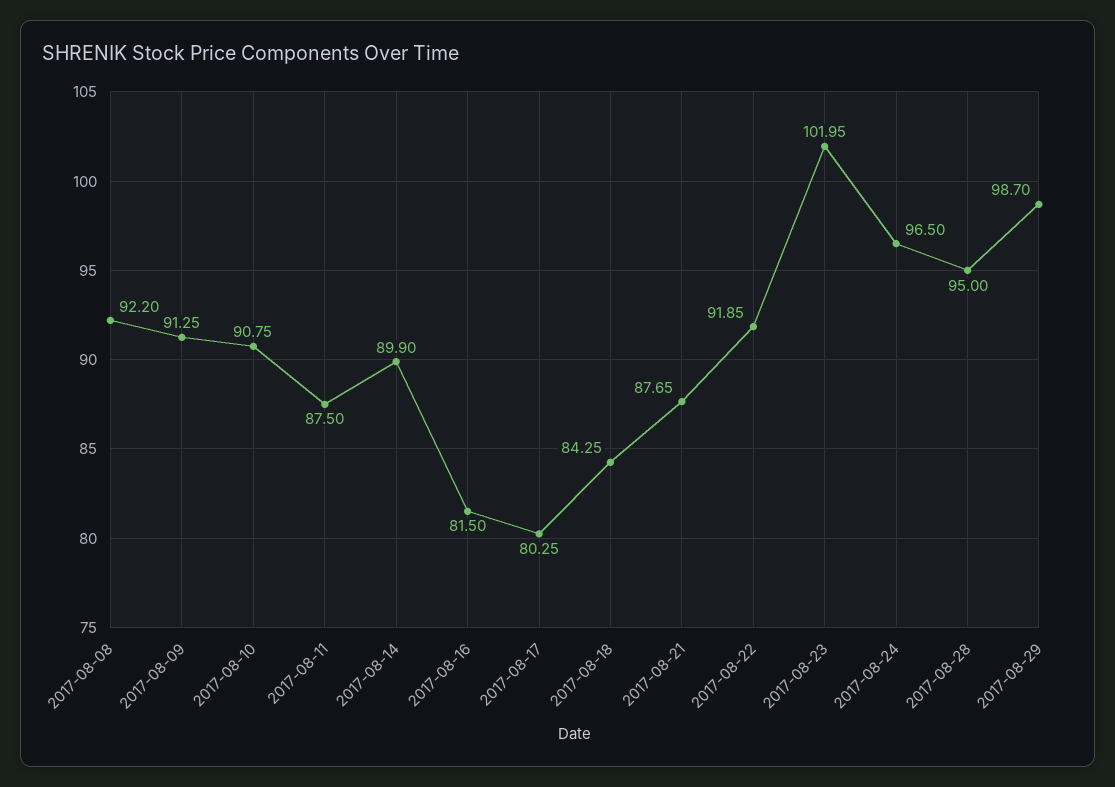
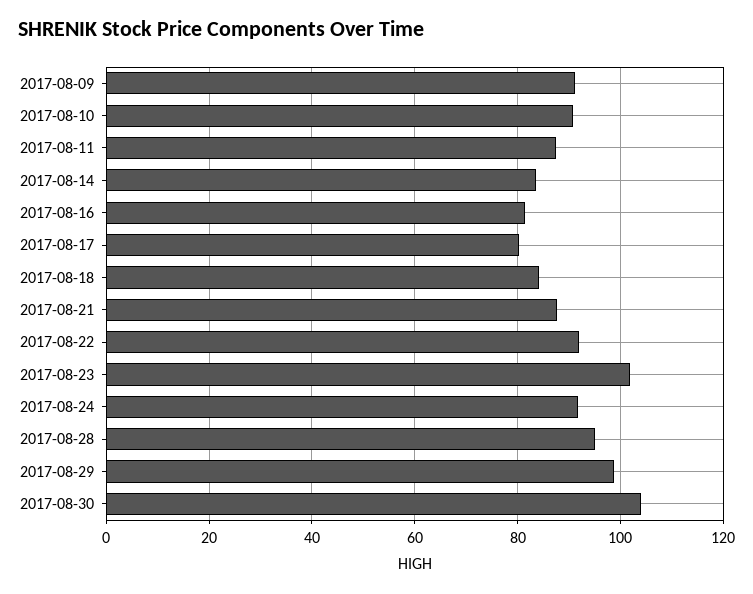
2017-08-08: 92.2 -> none
2017-08-14: 89.9 -> 84
2017-08-24: 96.5 -> 92
2017-08-30: none -> 104

